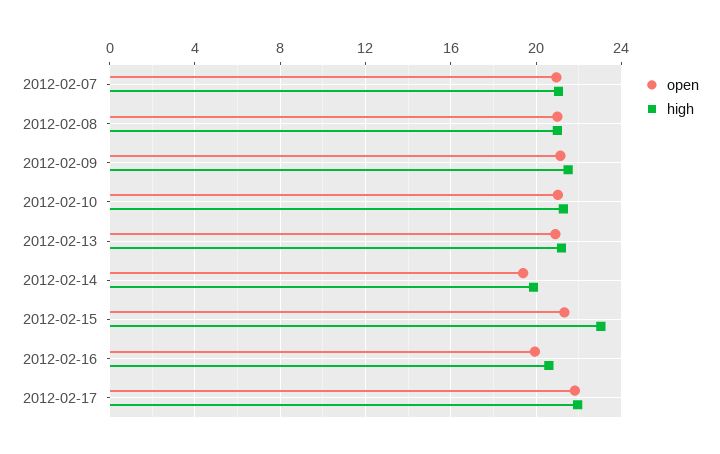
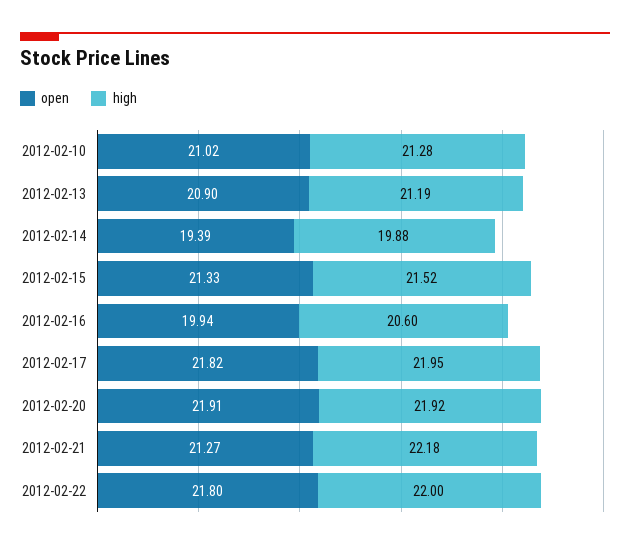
open, 2012-02-07: 21 -> none
high, 2012-02-07: 21 -> none
open, 2012-02-08: 21 -> none
high, 2012-02-08: 21 -> none
open, 2012-02-09: 21 -> none
high, 2012-02-09: 21.5 -> none
high, 2012-02-15: 23 -> 21.52
open, 2012-02-20: none -> 21.91
high, 2012-02-20: none -> 21.92
open, 2012-02-21: none -> 21.27
high, 2012-02-21: none -> 22.18
open, 2012-02-22: none -> 21.8
high, 2012-02-22: none -> 22

